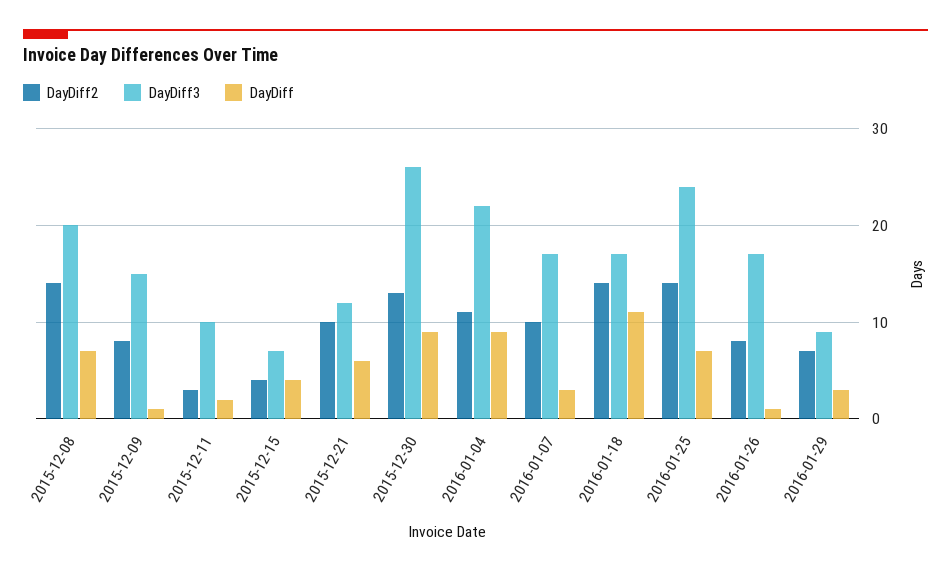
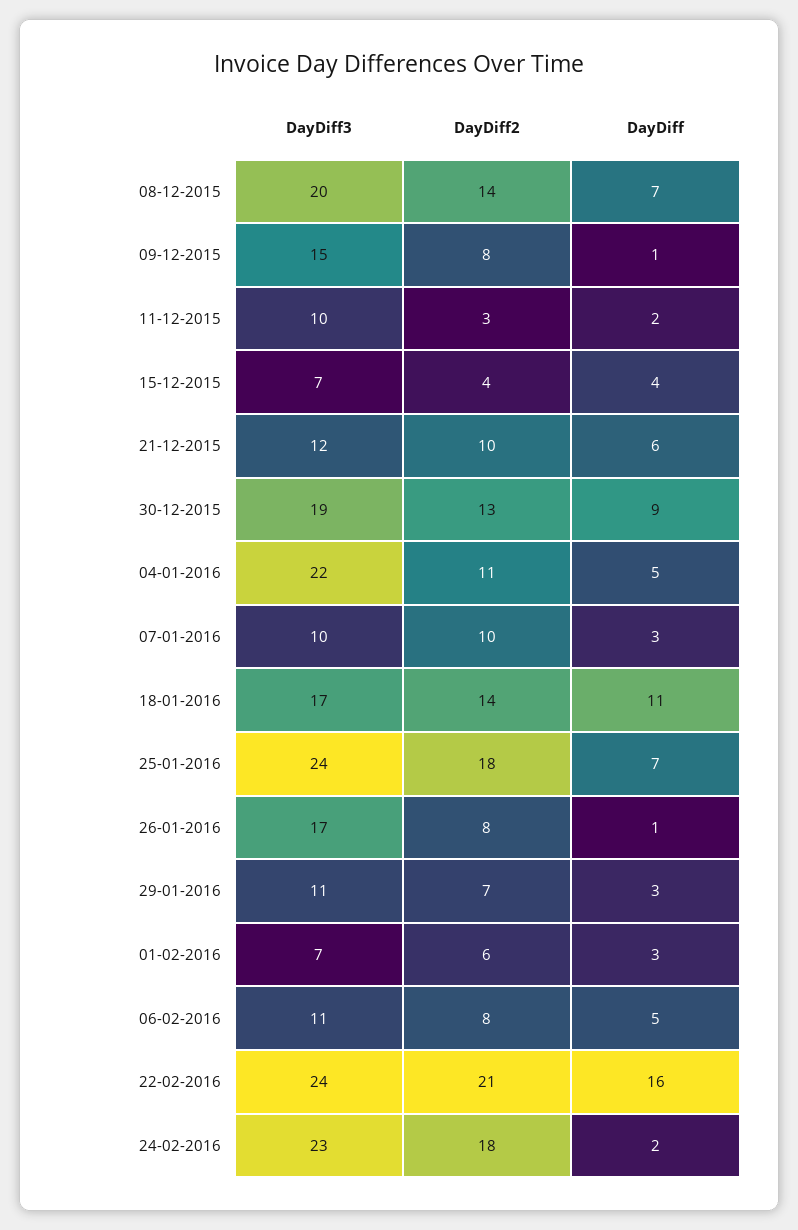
DayDiff3, 2015-12-30: 26 -> 19
DayDiff, 2016-01-04: 9 -> 5
DayDiff3, 2016-01-07: 17 -> 10
DayDiff2, 2016-01-25: 14 -> 18
DayDiff3, 2016-01-29: 9 -> 11
DayDiff3, 01-02-2016: none -> 7
DayDiff2, 01-02-2016: none -> 6
DayDiff, 01-02-2016: none -> 3
DayDiff3, 06-02-2016: none -> 11
DayDiff2, 06-02-2016: none -> 8
DayDiff, 06-02-2016: none -> 5
DayDiff3, 22-02-2016: none -> 24
DayDiff2, 22-02-2016: none -> 21
DayDiff, 22-02-2016: none -> 16
DayDiff3, 24-02-2016: none -> 23
DayDiff2, 24-02-2016: none -> 18
DayDiff, 24-02-2016: none -> 2

